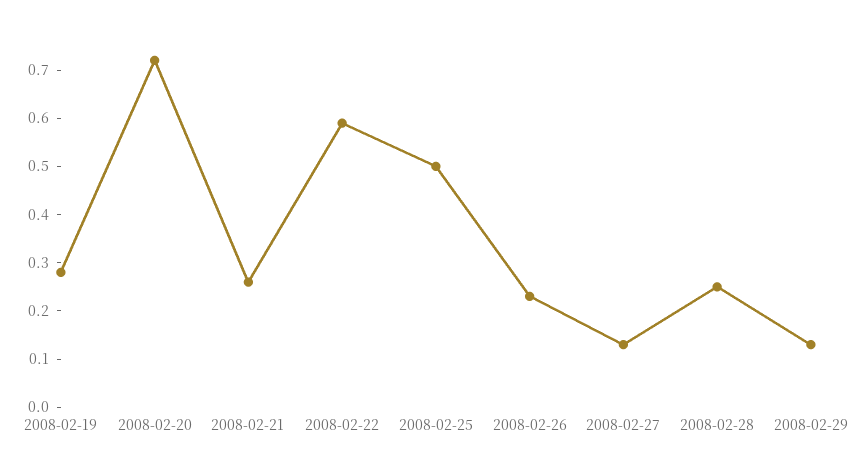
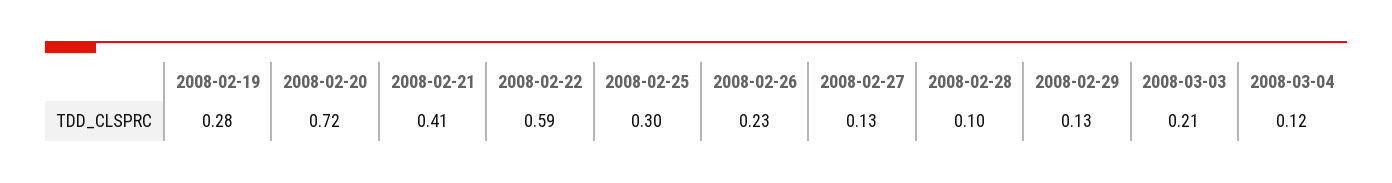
2008-02-21: 0.25 -> 0.41
2008-02-25: 0.5 -> 0.3
2008-02-28: 0.25 -> 0.1
2008-03-03: none -> 0.21
2008-03-04: none -> 0.12

